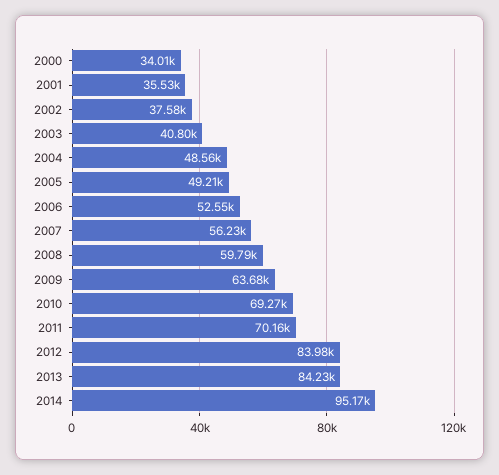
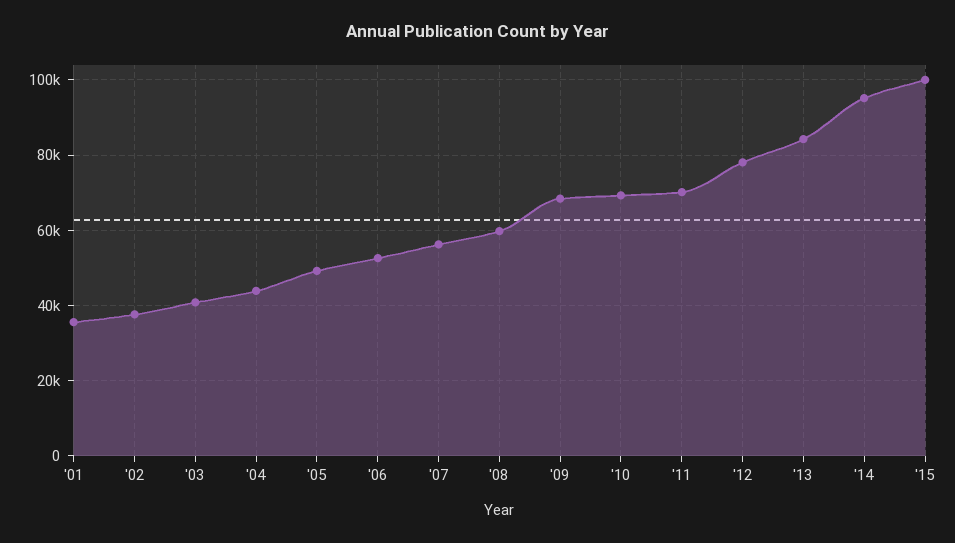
2000: 34010 -> none
2004: 48560 -> 44000
2009: 63680 -> 68000
2012: 83980 -> 78000
'15: none -> 100000

